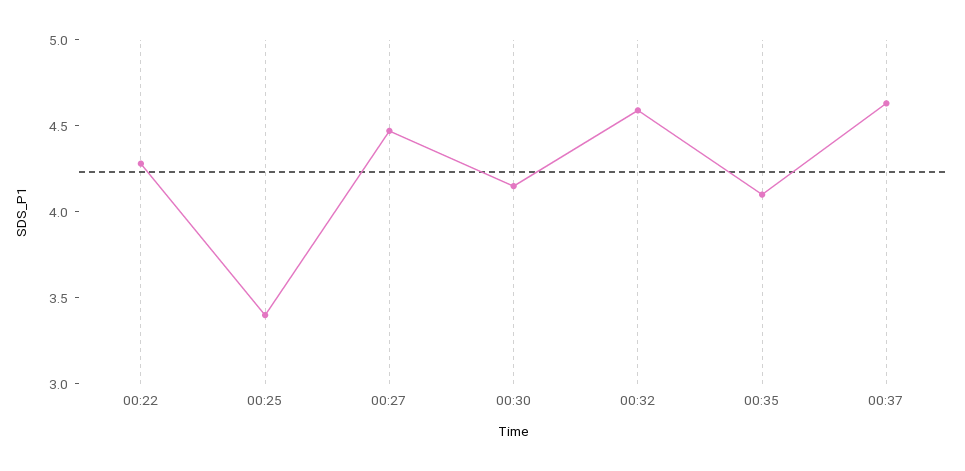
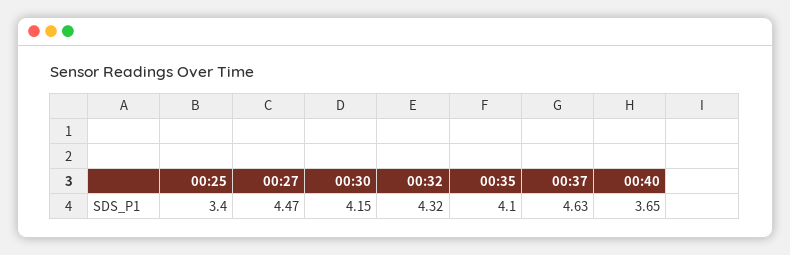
00:22: 4.3 -> none
00:32: 4.6 -> 4.32
00:40: none -> 3.65

